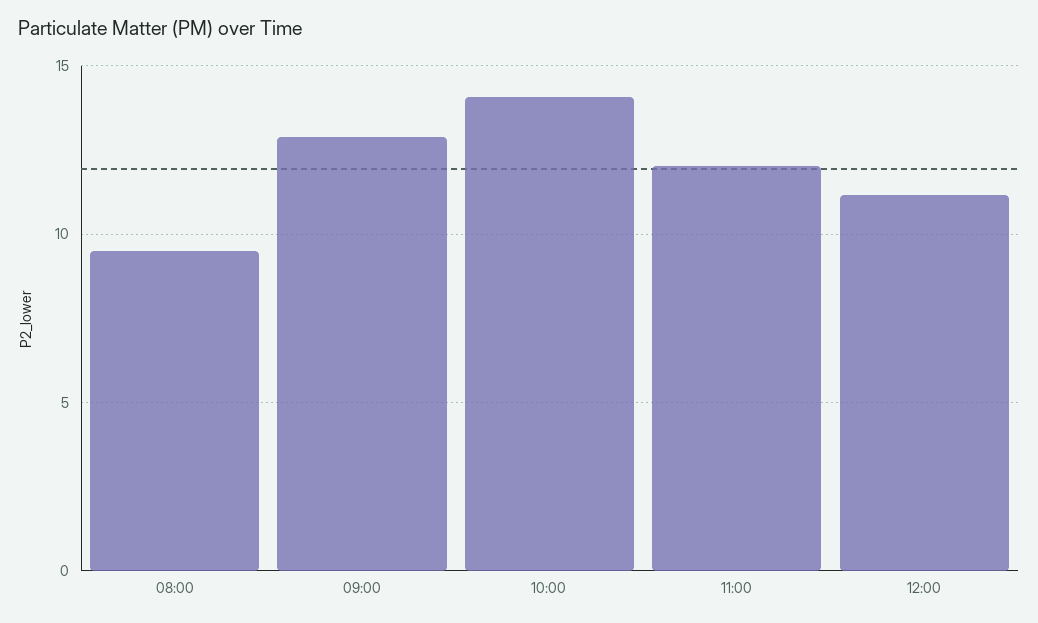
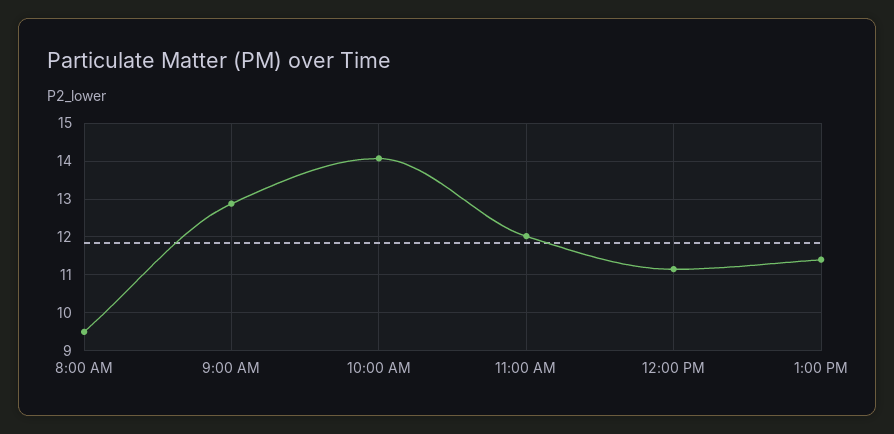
1:00 PM: none -> 11.4

